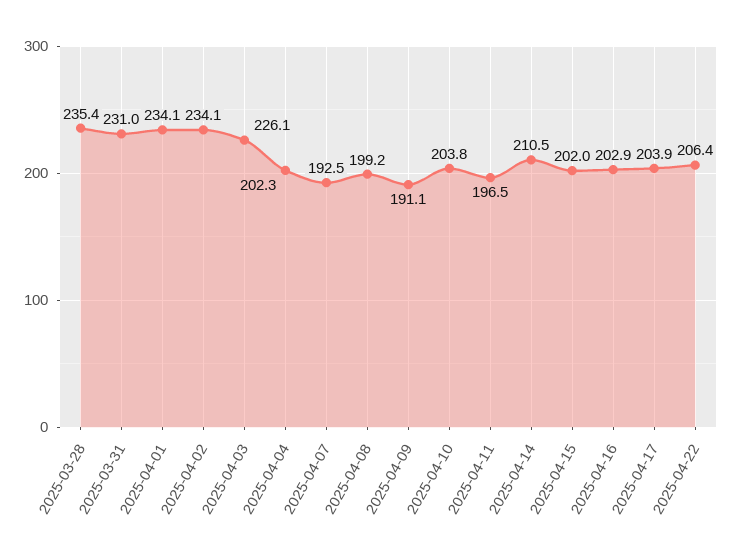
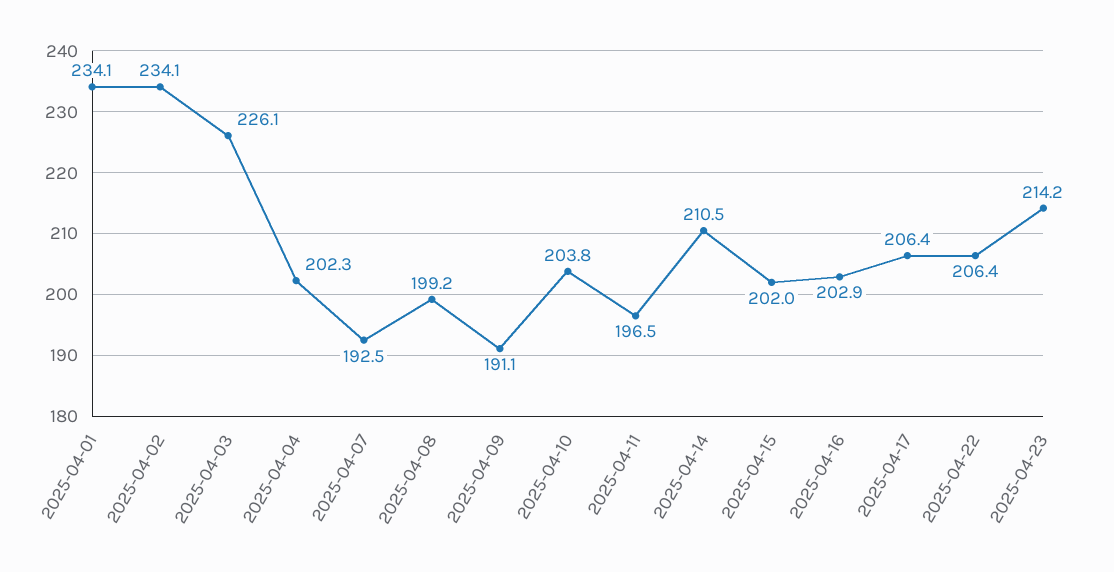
2025-03-28: 235.4 -> none
2025-03-31: 231 -> none
2025-04-17: 203.9 -> 206.4
2025-04-23: none -> 214.2

